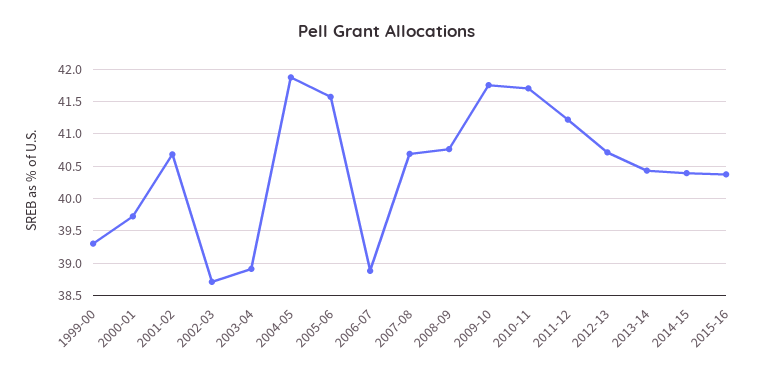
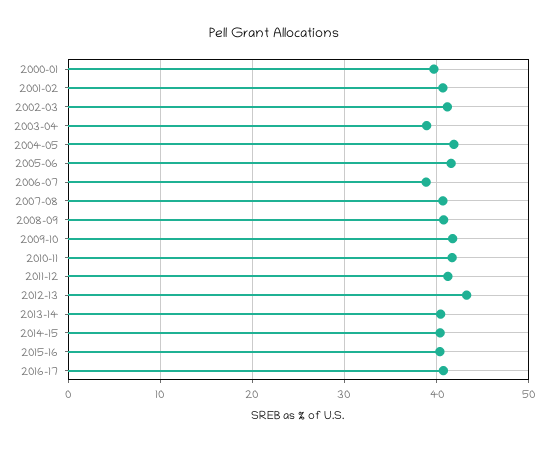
1999-00: 39.3 -> none
2002-03: 38.7 -> 41
2012-13: 40.7 -> 43
2016-17: none -> 41

